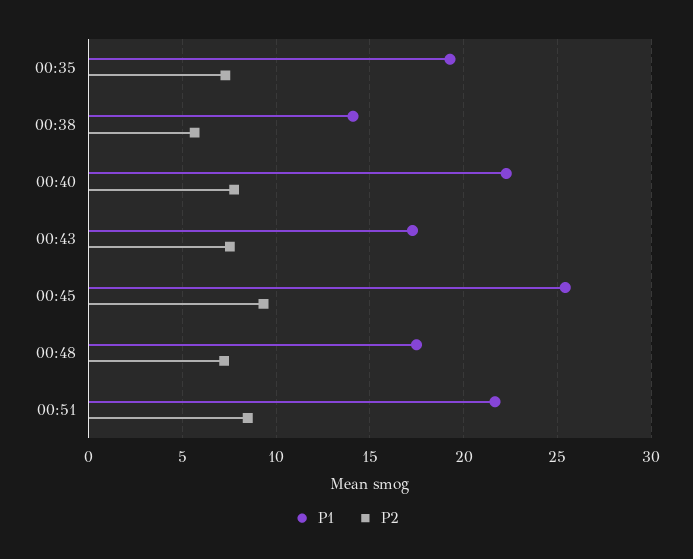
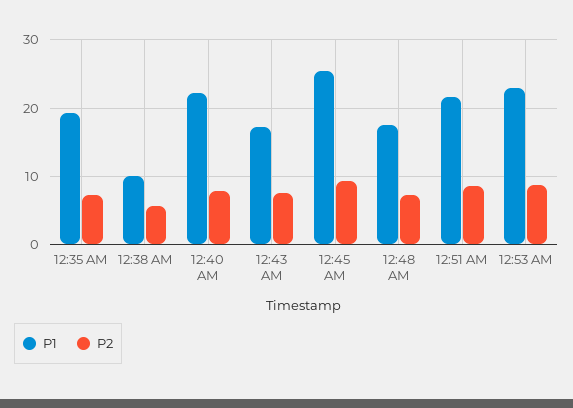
P1, 00:38: 14 -> 10
P1, 12:53 AM: none -> 23
P2, 12:53 AM: none -> 9

